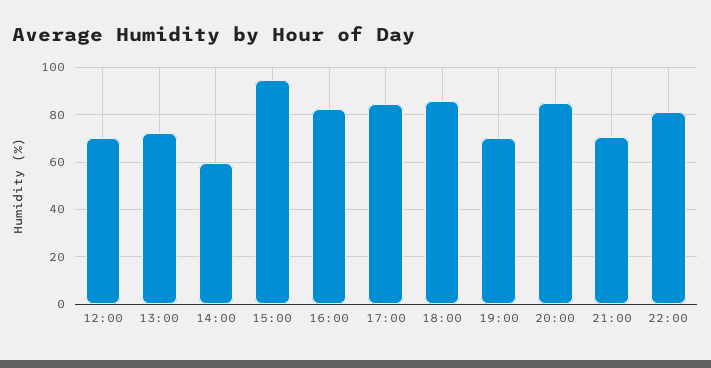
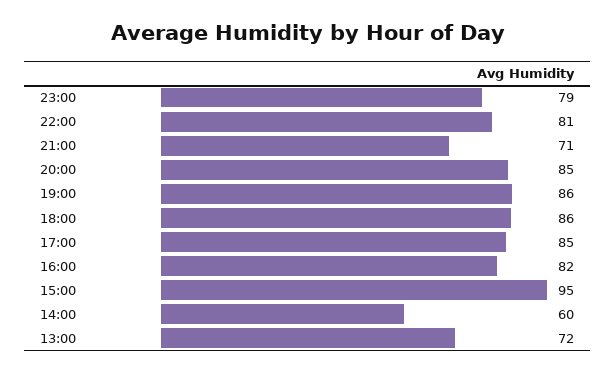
12:00: 70 -> none
19:00: 70 -> 86
23:00: none -> 79

